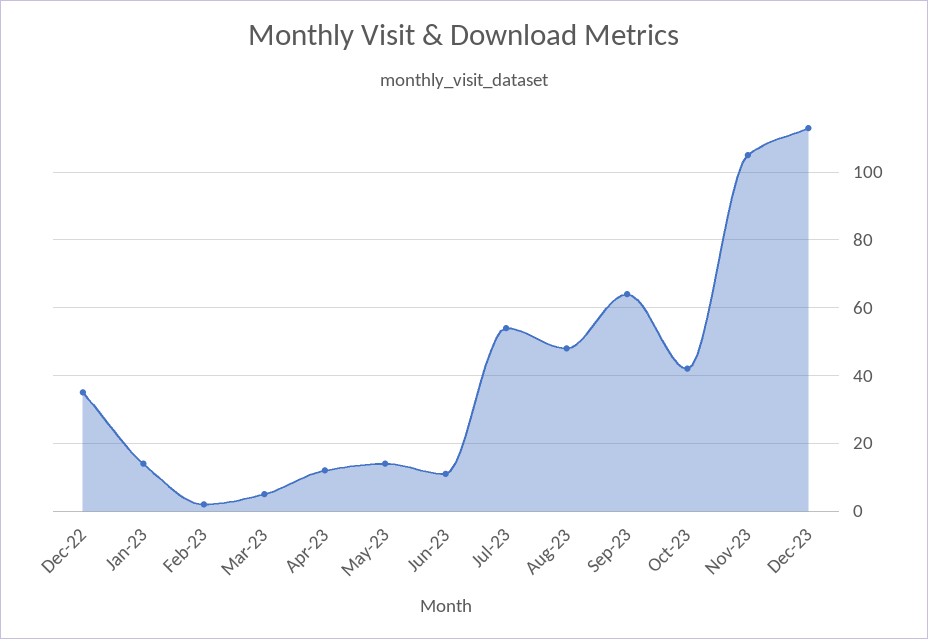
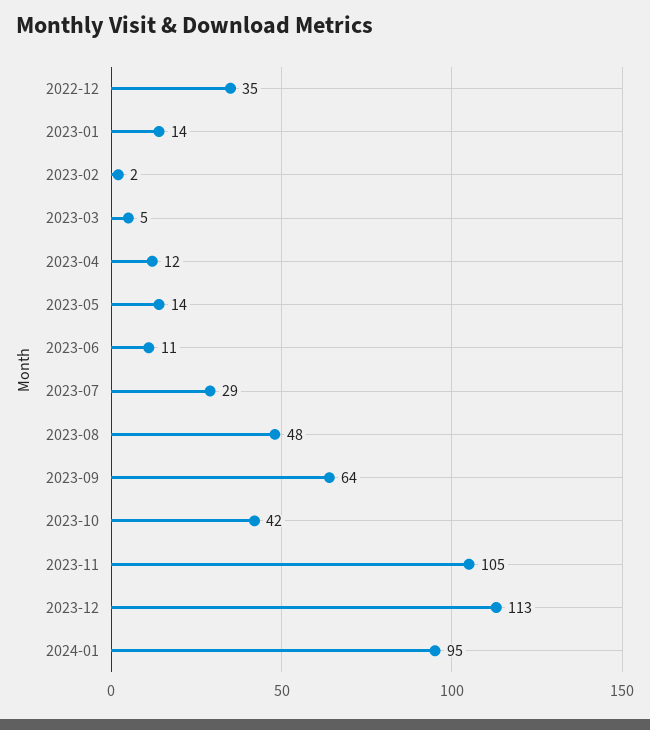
Jul-23: 55 -> 29
2024-01: none -> 95

